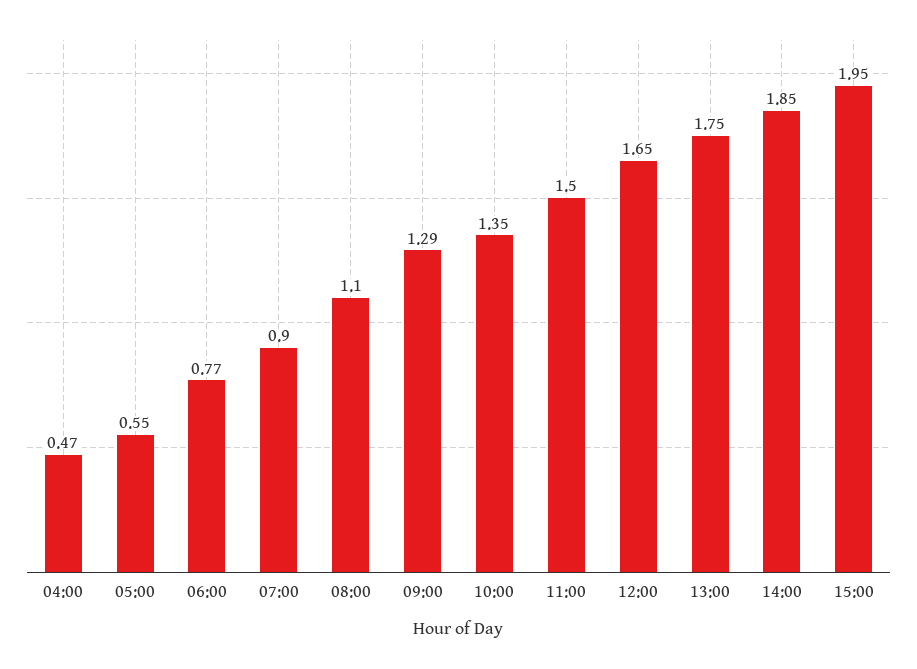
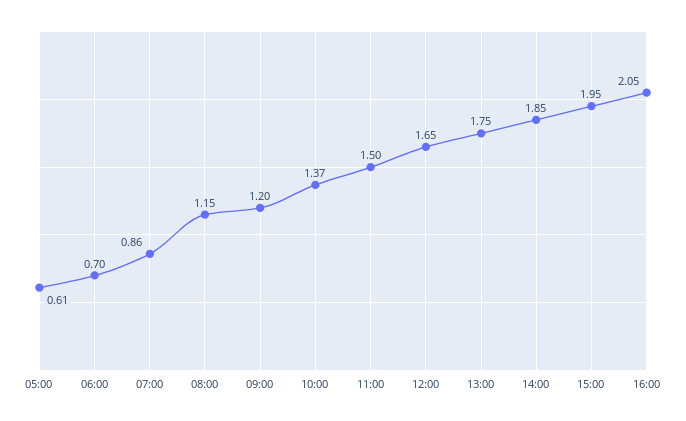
04:00: 0.47 -> none
05:00: 0.55 -> 0.61
06:00: 0.77 -> 0.7
07:00: 0.9 -> 0.86
08:00: 1.1 -> 1.15
09:00: 1.29 -> 1.2
10:00: 1.35 -> 1.37
16:00: none -> 2.05

